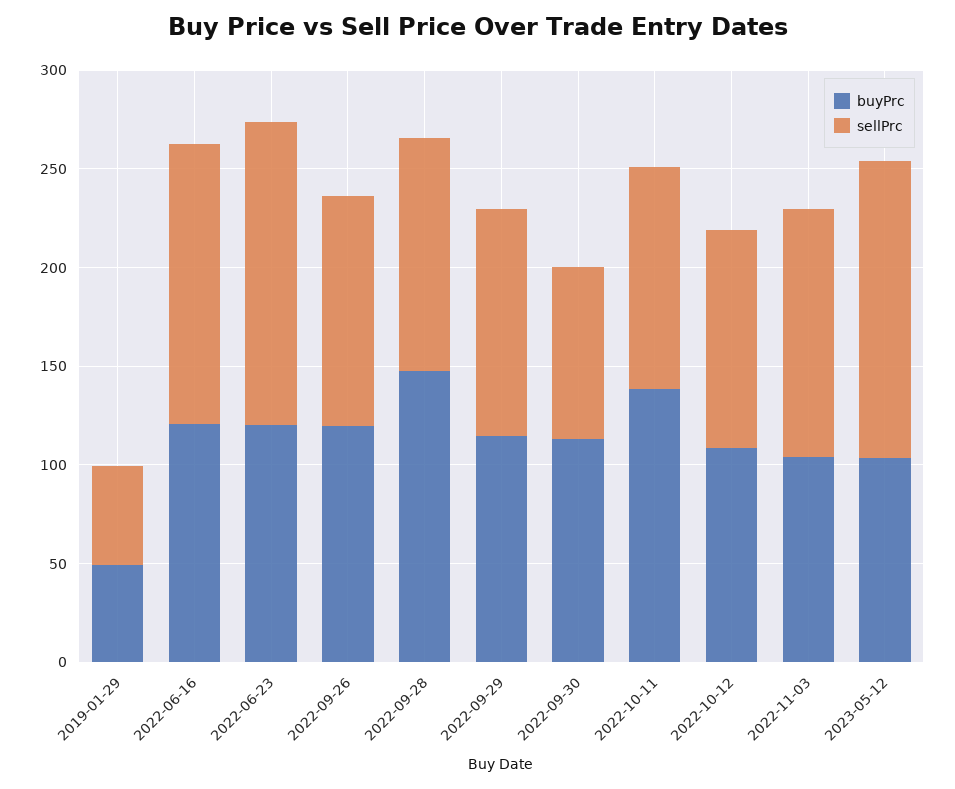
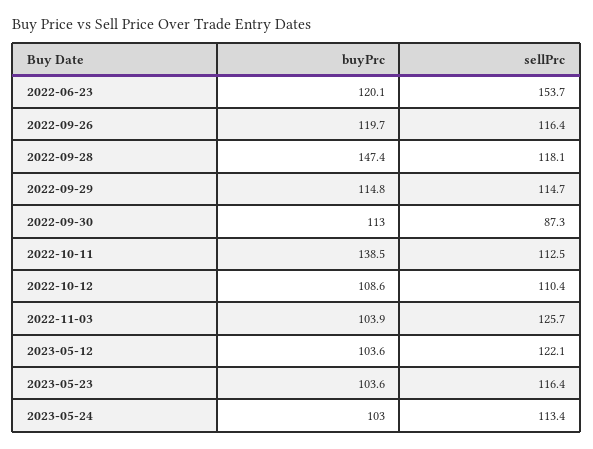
buyPrc, 2019-01-29: 50 -> none
sellPrc, 2019-01-29: 50 -> none
buyPrc, 2022-06-16: 120 -> none
sellPrc, 2022-06-16: 140 -> none
sellPrc, 2023-05-12: 150 -> 122.1
buyPrc, 2023-05-23: none -> 103.6
sellPrc, 2023-05-23: none -> 116.4
buyPrc, 2023-05-24: none -> 103
sellPrc, 2023-05-24: none -> 113.4

